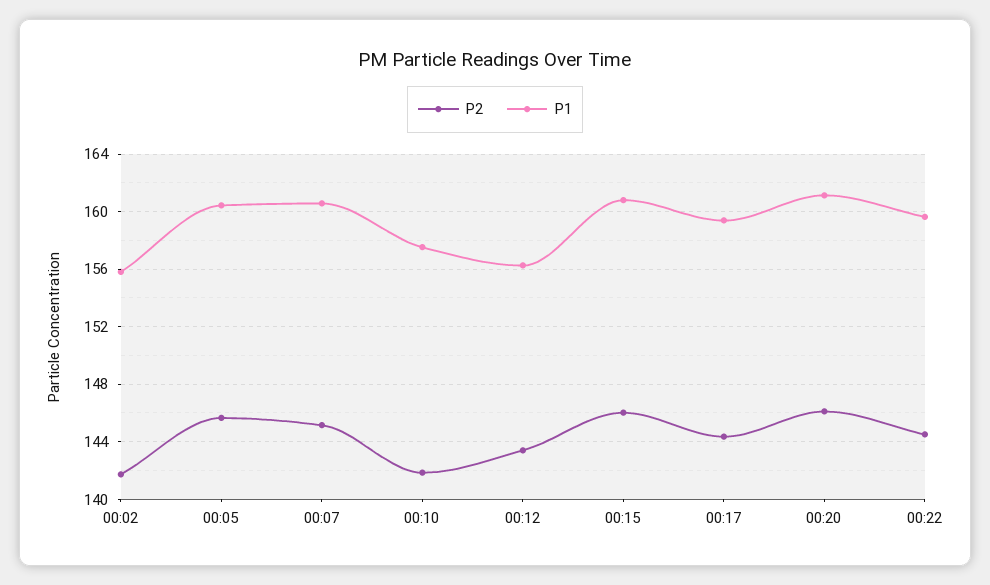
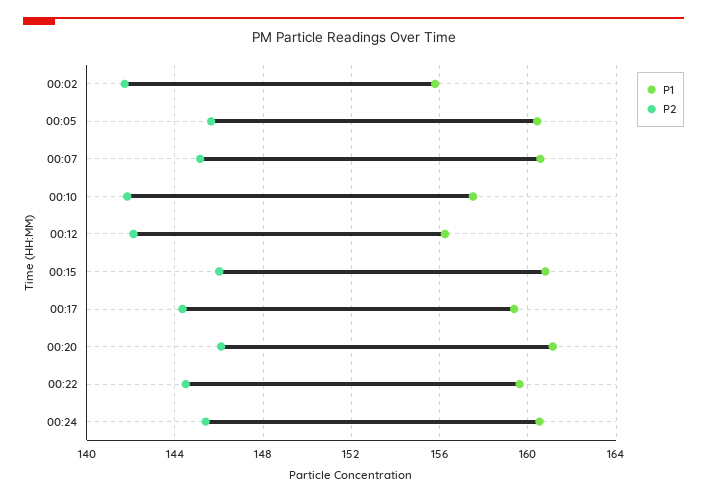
P2, 00:12: 143.5 -> 142
P1, 00:24: none -> 160.5
P2, 00:24: none -> 145.5

